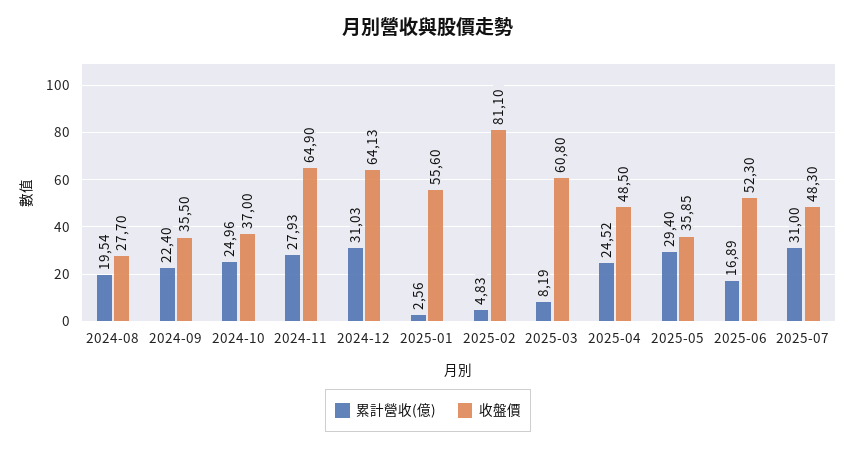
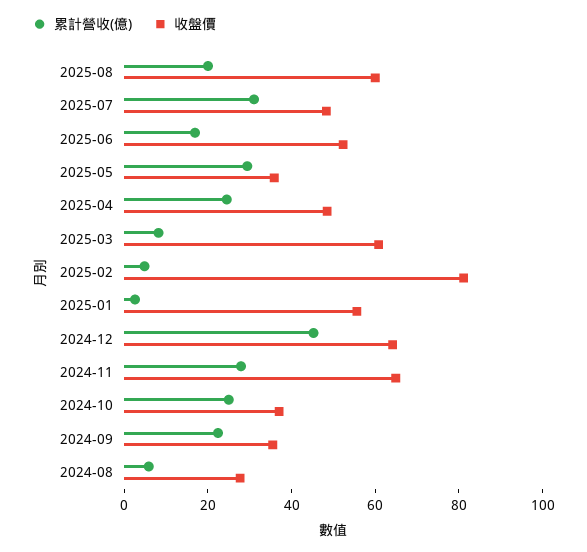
累計營收(億), 2024-08: 19.54 -> 5
累計營收(億), 2024-12: 31.03 -> 45
累計營收(億), 2025-08: none -> 20
收盤價, 2025-08: none -> 60

